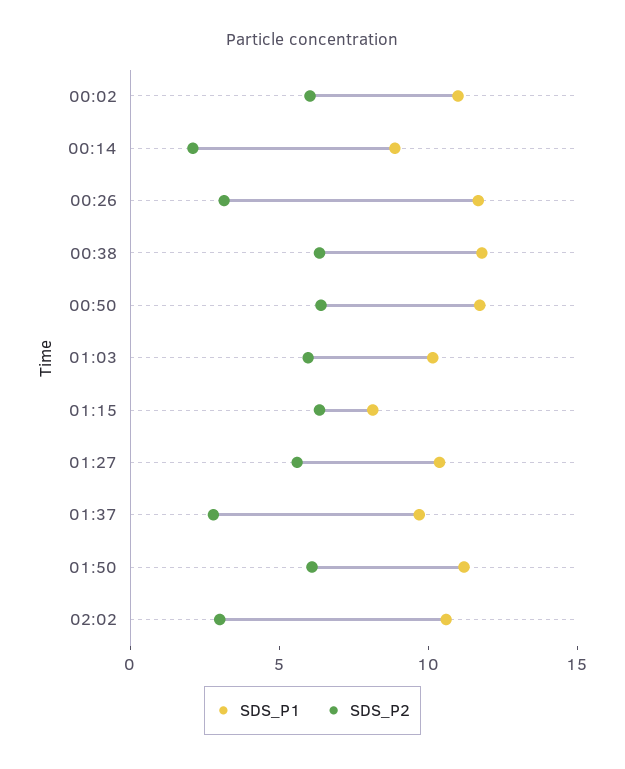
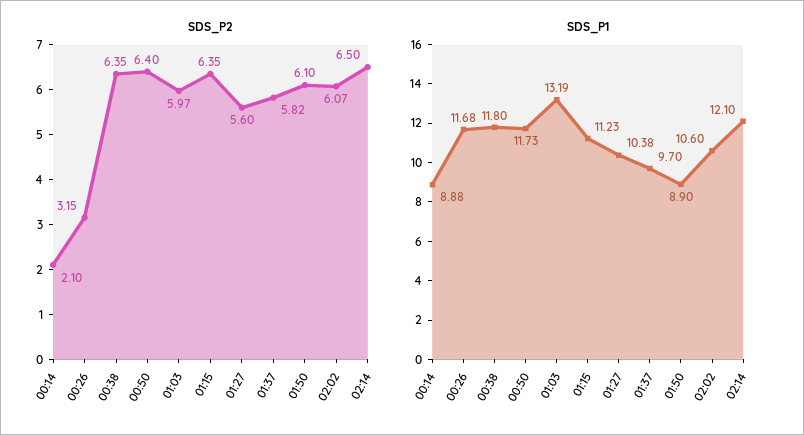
SDS_P1, 00:02: 11 -> none
SDS_P2, 00:02: 6 -> none
SDS_P1, 01:03: 10 -> 13.19
SDS_P1, 01:15: 8 -> 11.23
SDS_P2, 01:37: 3 -> 5.82
SDS_P1, 01:50: 11 -> 8.9
SDS_P2, 02:02: 3 -> 6.07
SDS_P2, 02:14: none -> 6.5
SDS_P1, 02:14: none -> 12.1

